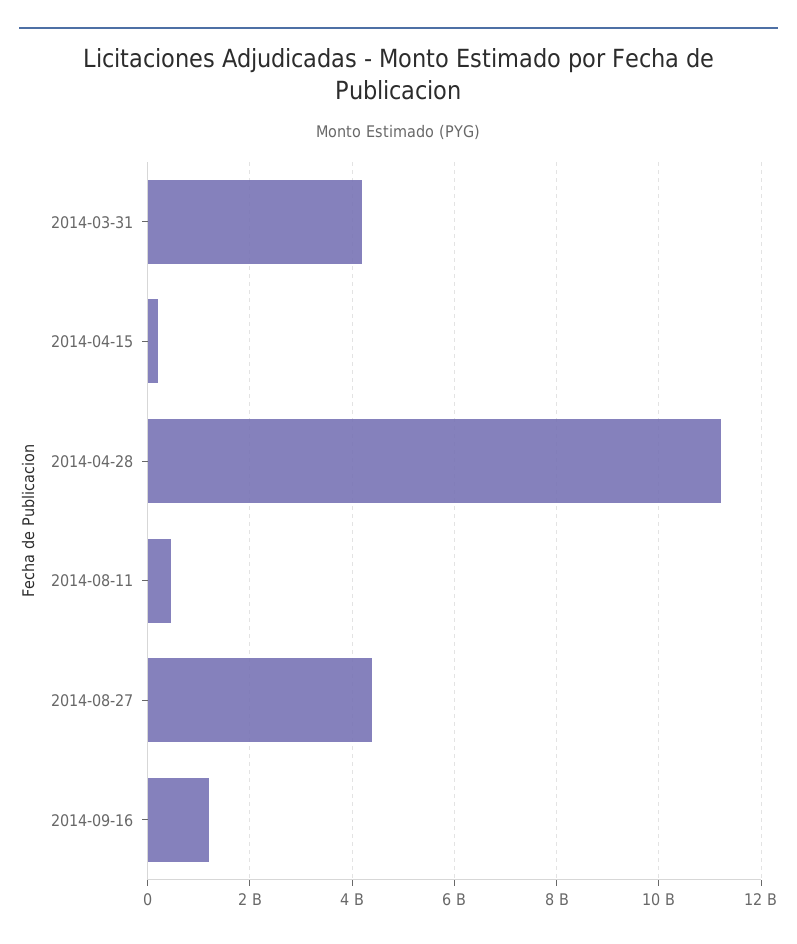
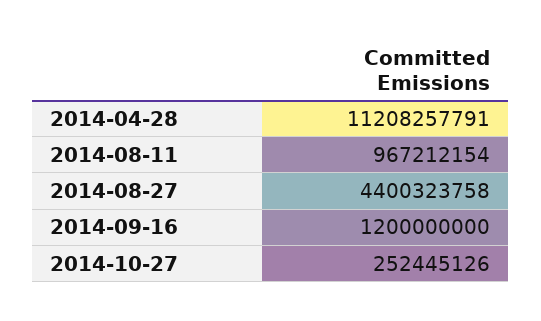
2014-03-31: 4200000000 -> none
2014-04-15: 200000000 -> none
2014-08-11: 400000000 -> 967212154
2014-10-27: none -> 252445126

